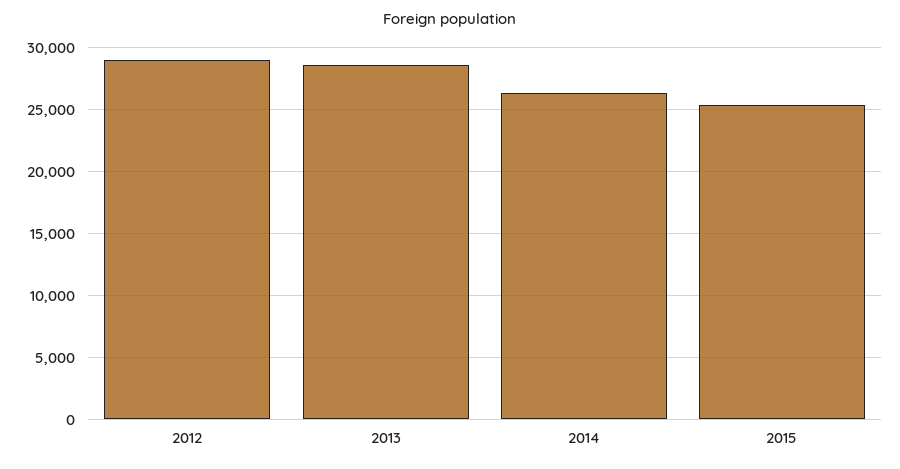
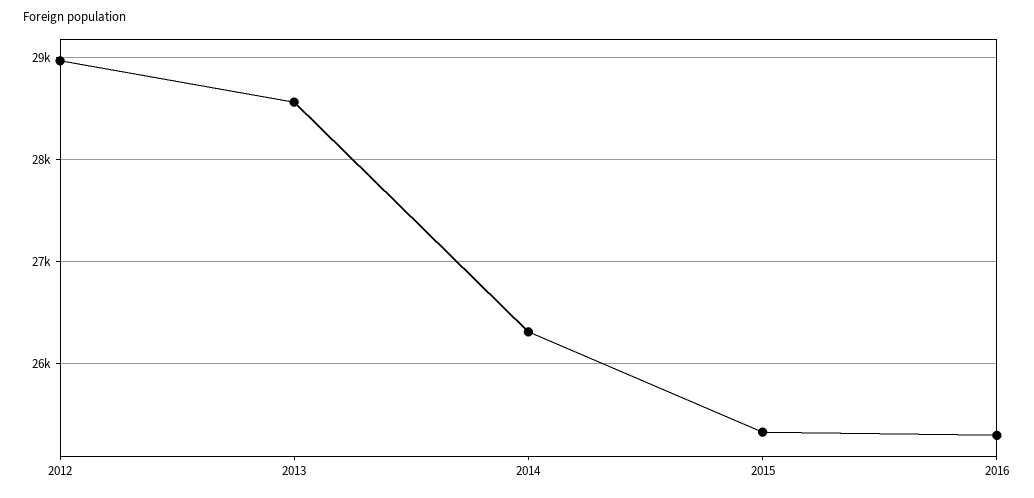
2016: none -> 25300

